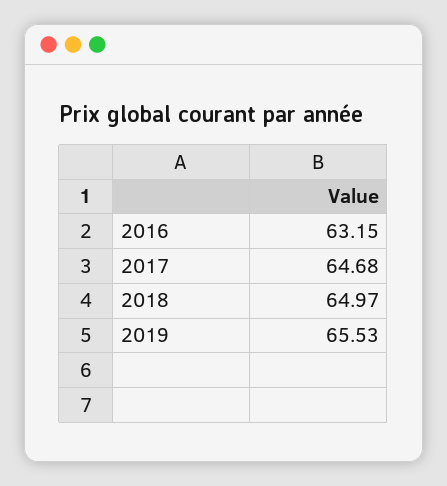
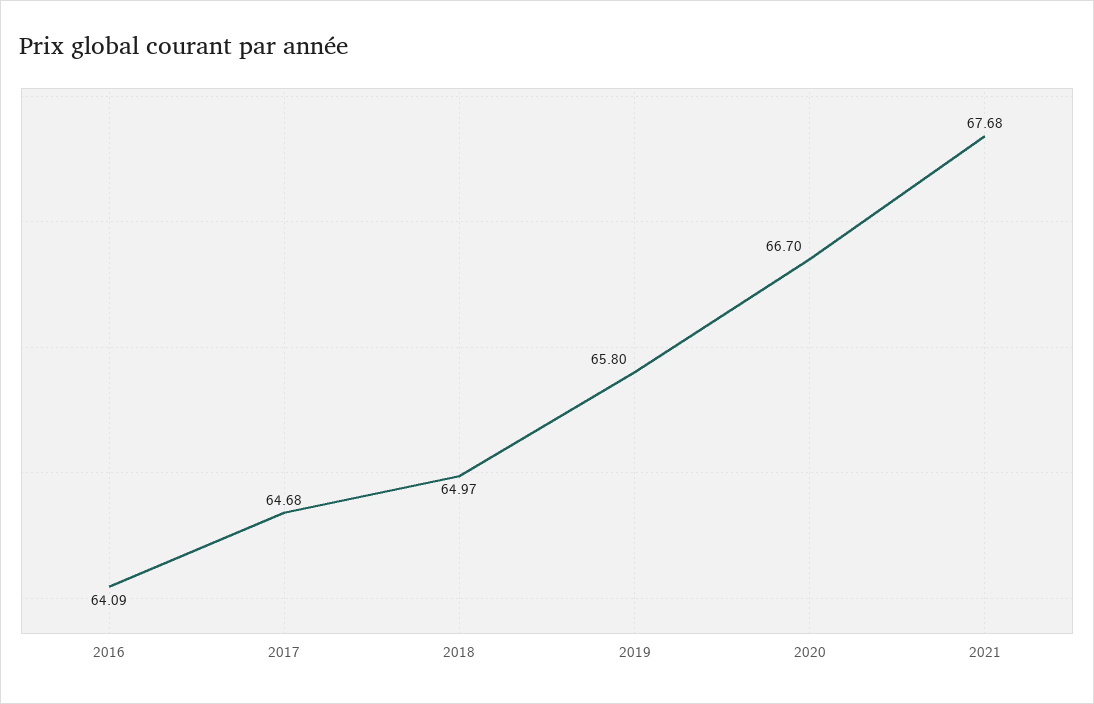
2016: 63.15 -> 64.09
2019: 65.53 -> 65.8
2020: none -> 66.7
2021: none -> 67.68

